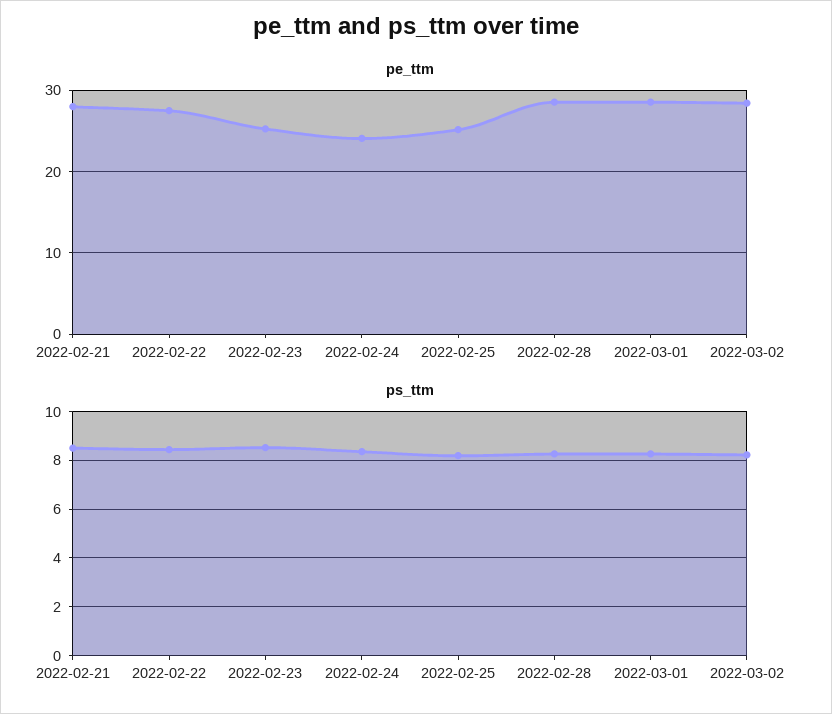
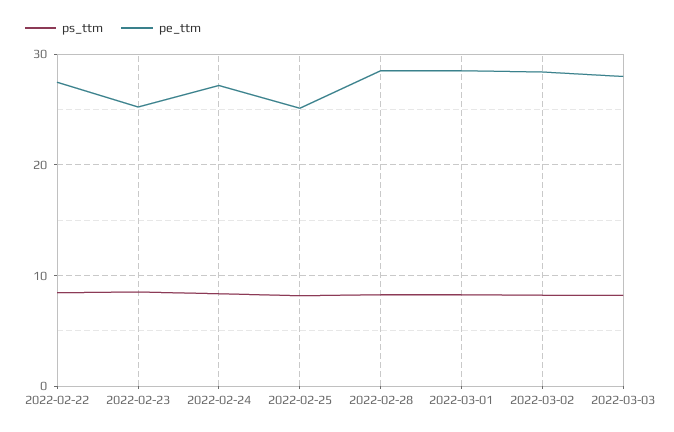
pe_ttm, 2022-02-21: 28 -> none
pe_ttm, 2022-02-24: 24 -> 27
ps_ttm, 2022-02-21: 8.5 -> none
ps_ttm, 2022-03-03: none -> 8
pe_ttm, 2022-03-03: none -> 28

